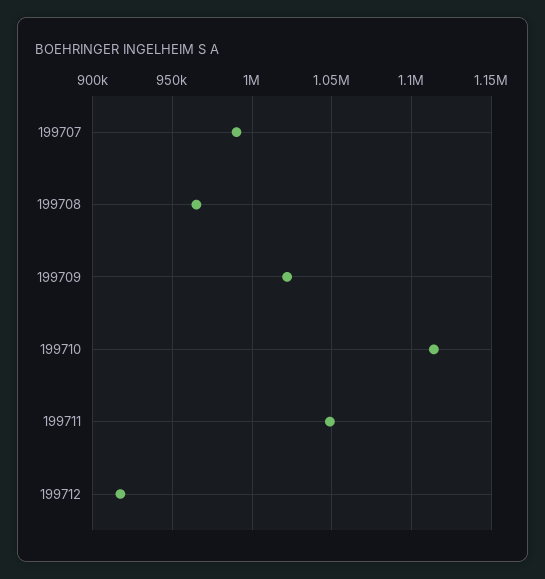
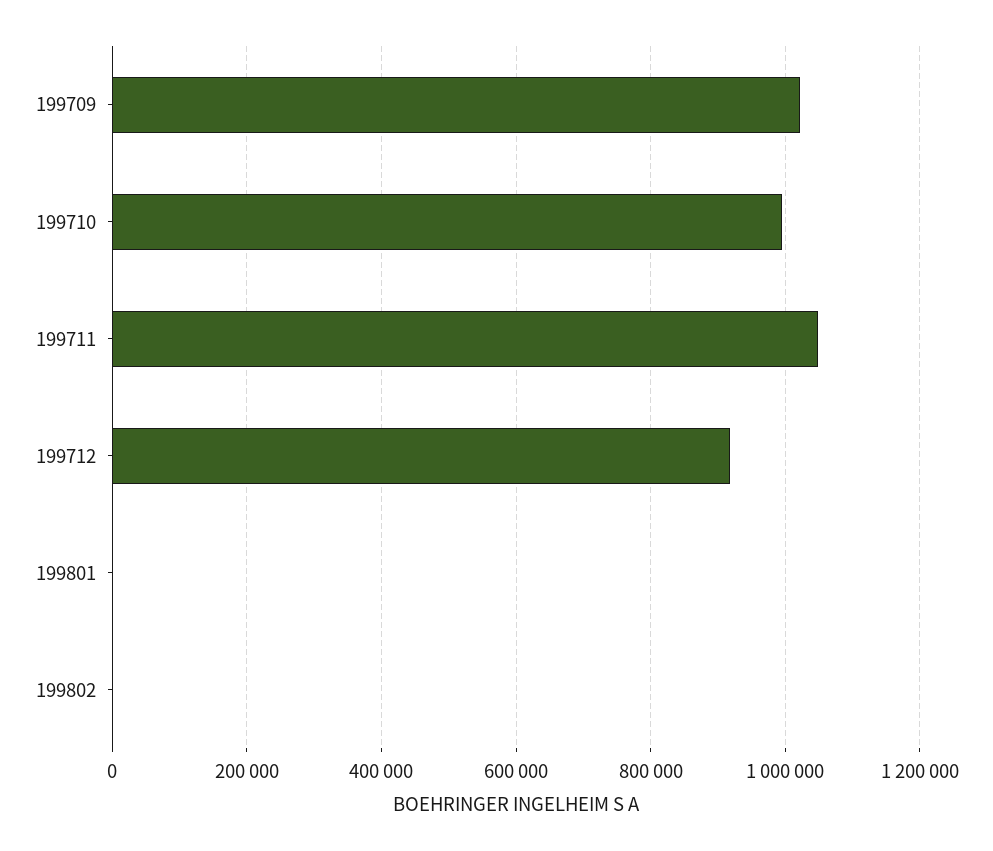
199707: 990000 -> none
199708: 965000 -> none
199710: 1115000 -> 1000000
199801: none -> 0
199802: none -> 0

